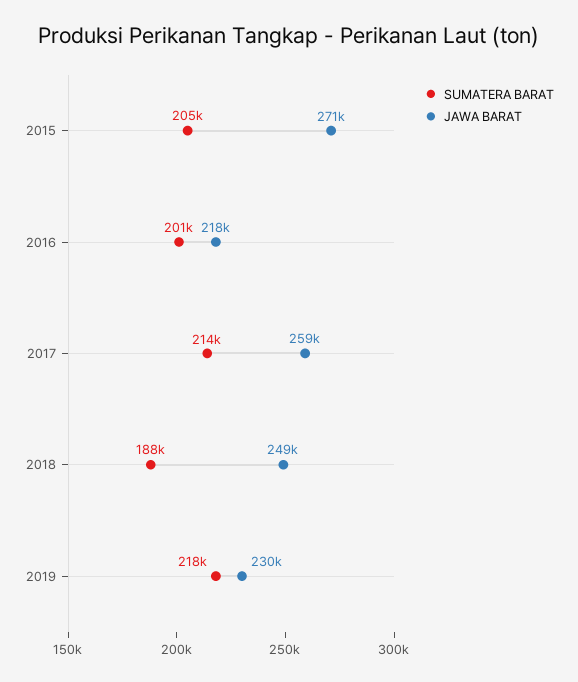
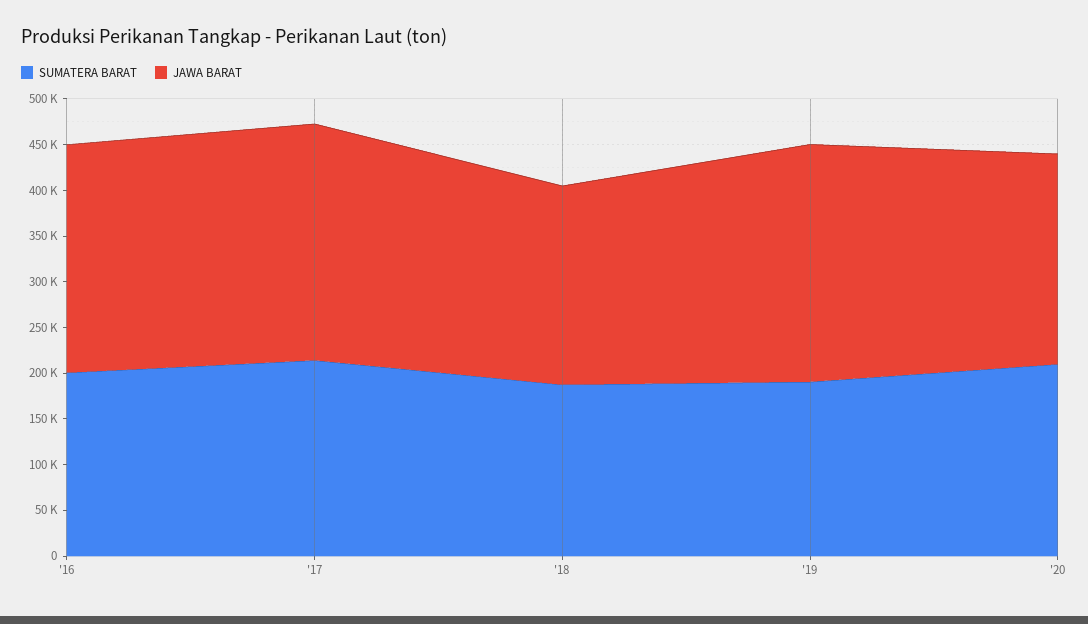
SUMATERA BARAT, 2015: 205000 -> none
JAWA BARAT, 2015: 271000 -> none
JAWA BARAT, 2016: 218000 -> 250000
JAWA BARAT, 2018: 249000 -> 220000
SUMATERA BARAT, 2019: 218000 -> 190000
JAWA BARAT, 2019: 230000 -> 260000
SUMATERA BARAT, '20: none -> 210000
JAWA BARAT, '20: none -> 230000

